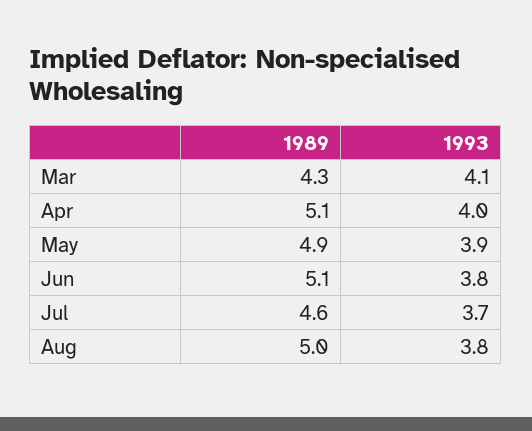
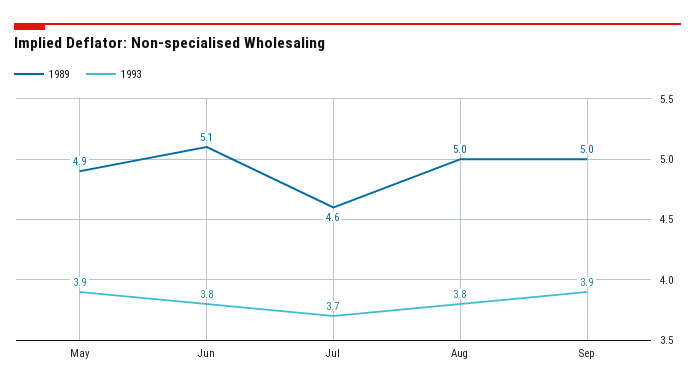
1989, Mar: 4.3 -> none
1993, Mar: 4.1 -> none
1989, Apr: 5.1 -> none
1993, Apr: 4 -> none
1989, Sep: none -> 5
1993, Sep: none -> 3.9

